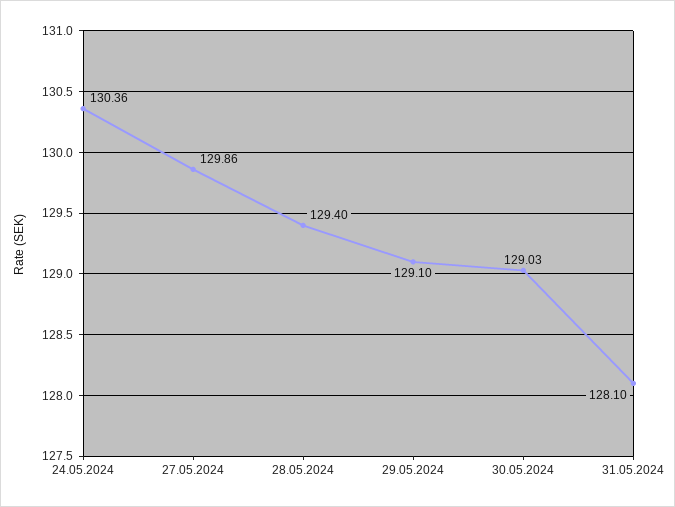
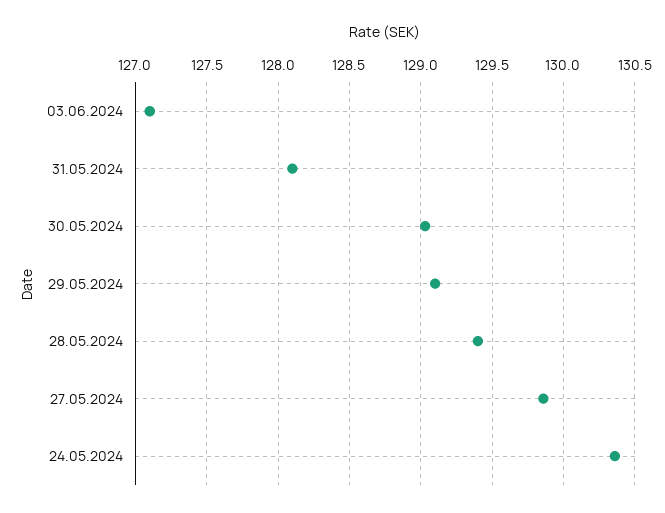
03.06.2024: none -> 127.1

